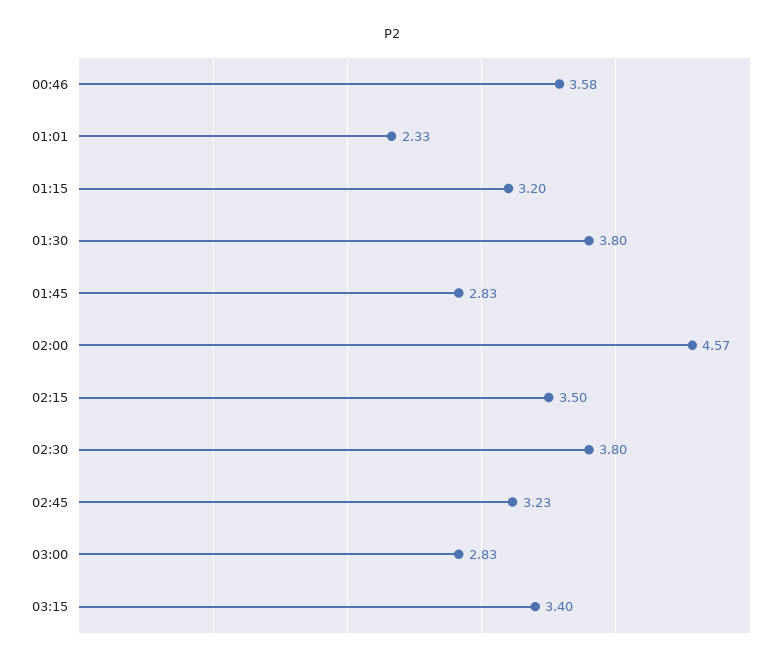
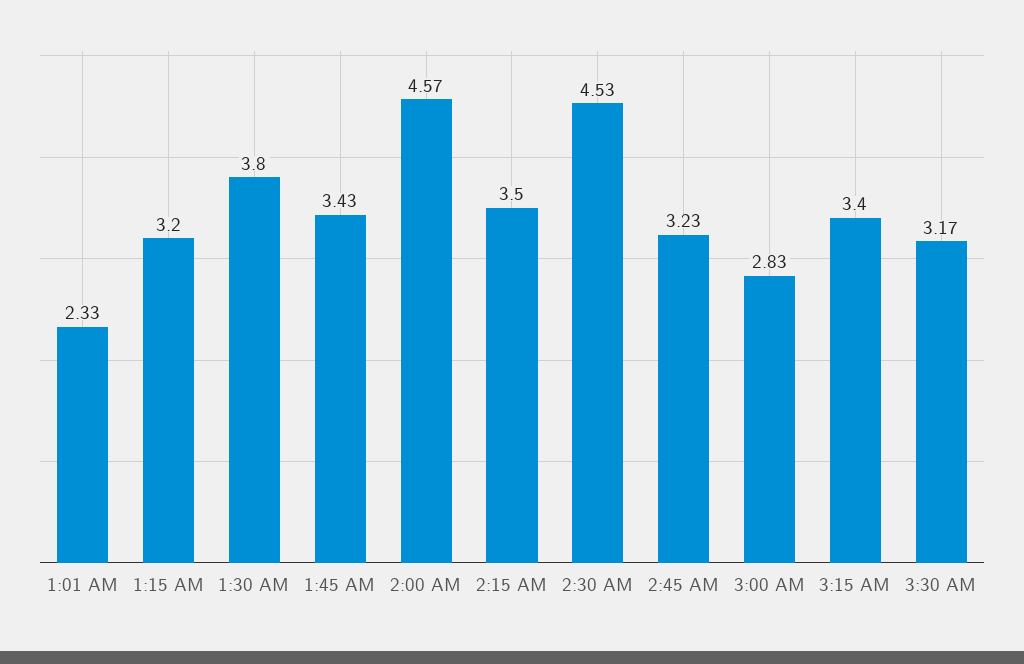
00:46: 3.58 -> none
01:45: 2.83 -> 3.43
02:30: 3.8 -> 4.53
3:30 AM: none -> 3.17

